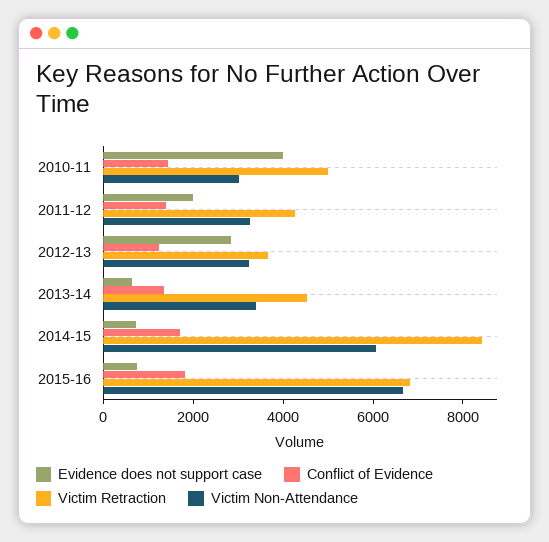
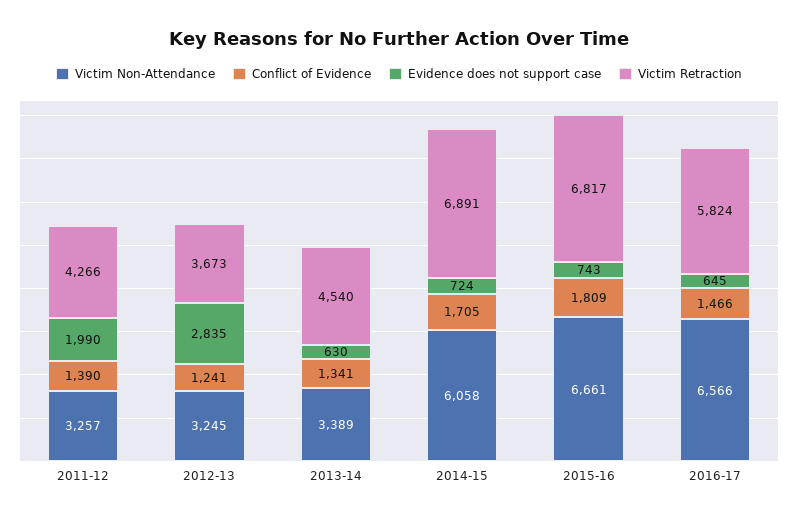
Evidence does not support case, 2010-11: 4000 -> none
Conflict of Evidence, 2010-11: 1500 -> none
Victim Retraction, 2010-11: 5000 -> none
Victim Non-Attendance, 2010-11: 3000 -> none
Victim Retraction, 2014-15: 8500 -> 6891
Victim Non-Attendance, 2016-17: none -> 6566
Conflict of Evidence, 2016-17: none -> 1466
Evidence does not support case, 2016-17: none -> 645
Victim Retraction, 2016-17: none -> 5824

